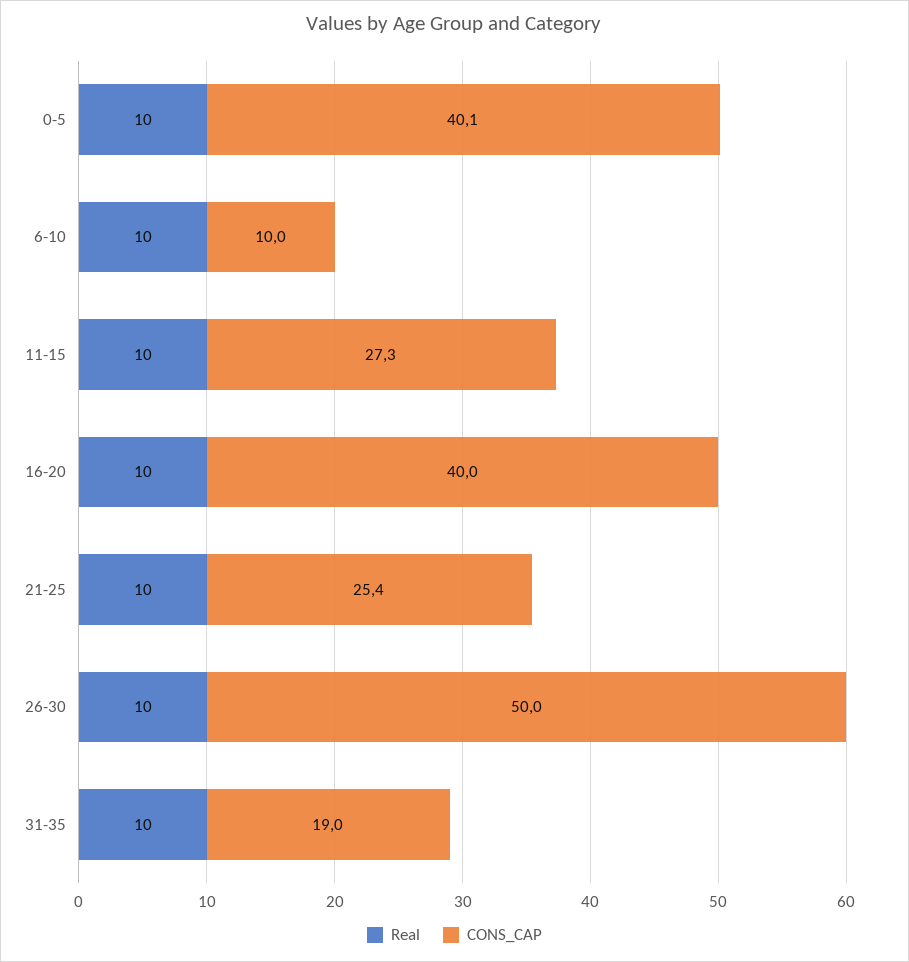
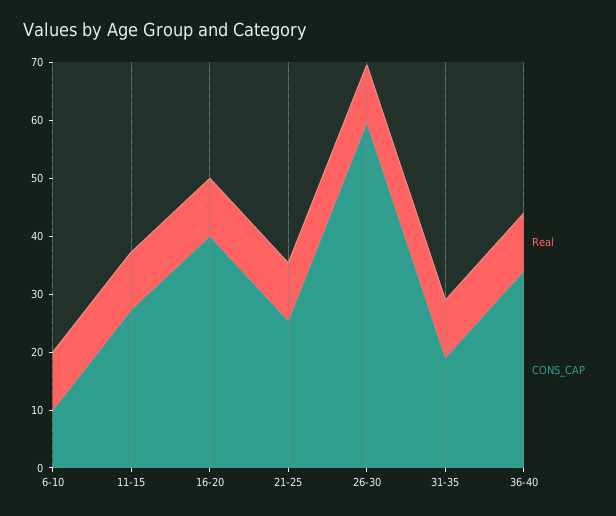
Real, 0-5: 10 -> none
CONS_CAP, 0-5: 40.1 -> none
CONS_CAP, 26-30: 50 -> 60
Real, 36-40: none -> 10
CONS_CAP, 36-40: none -> 34

